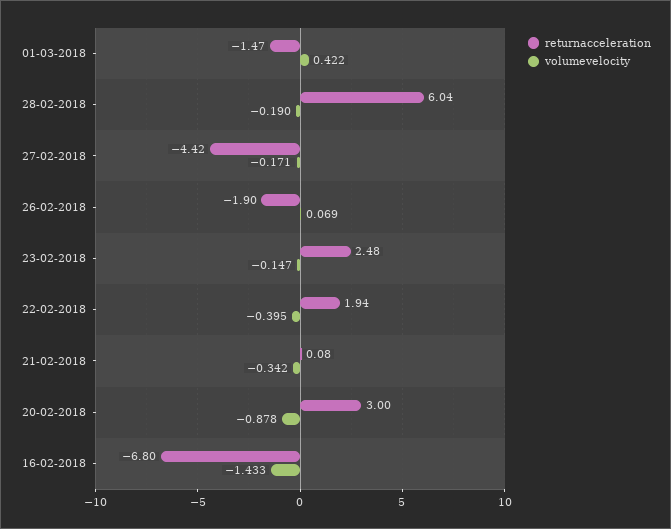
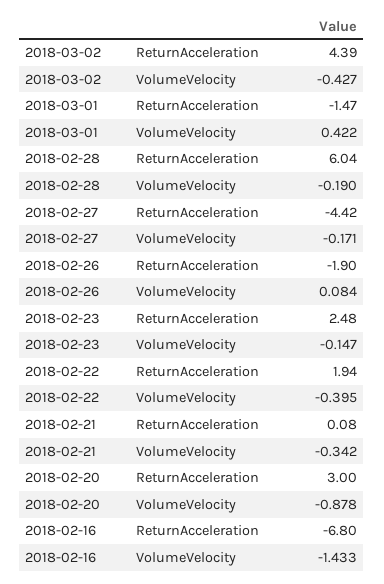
volumevelocity, 26-02-2018: 0.069 -> 0.084
returnacceleration, 2018-03-02: none -> 4.39
volumevelocity, 2018-03-02: none -> -0.427

